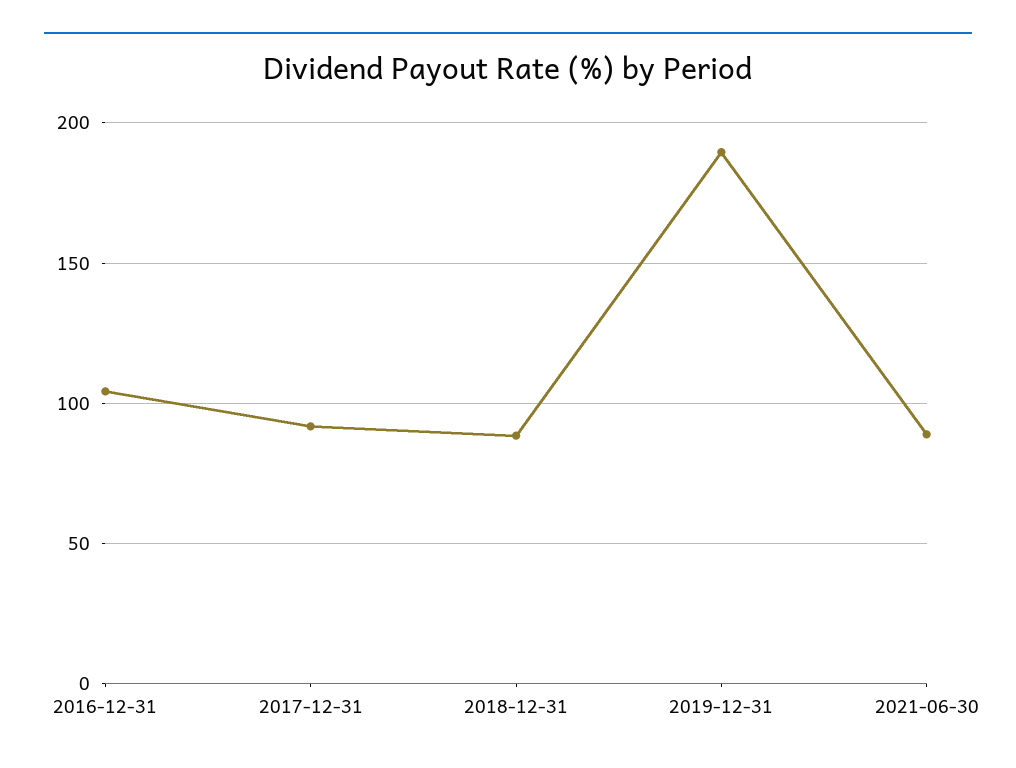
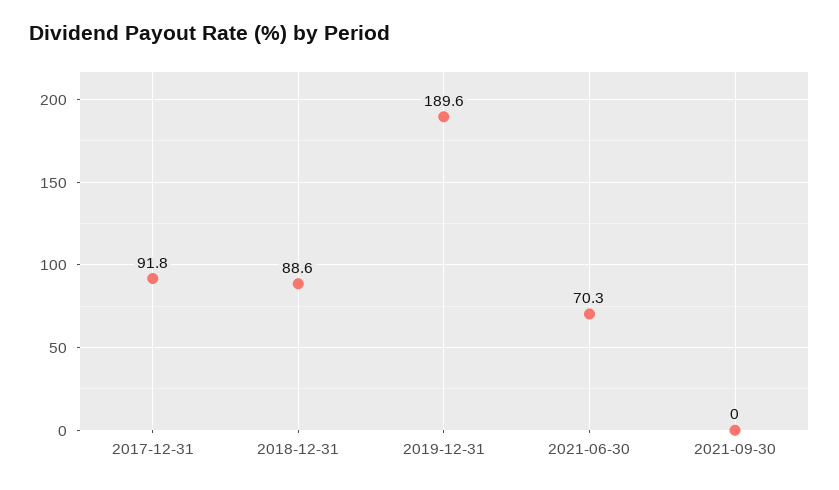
2016-12-31: 105 -> none
2021-06-30: 90 -> 70.3
2021-09-30: none -> 0

